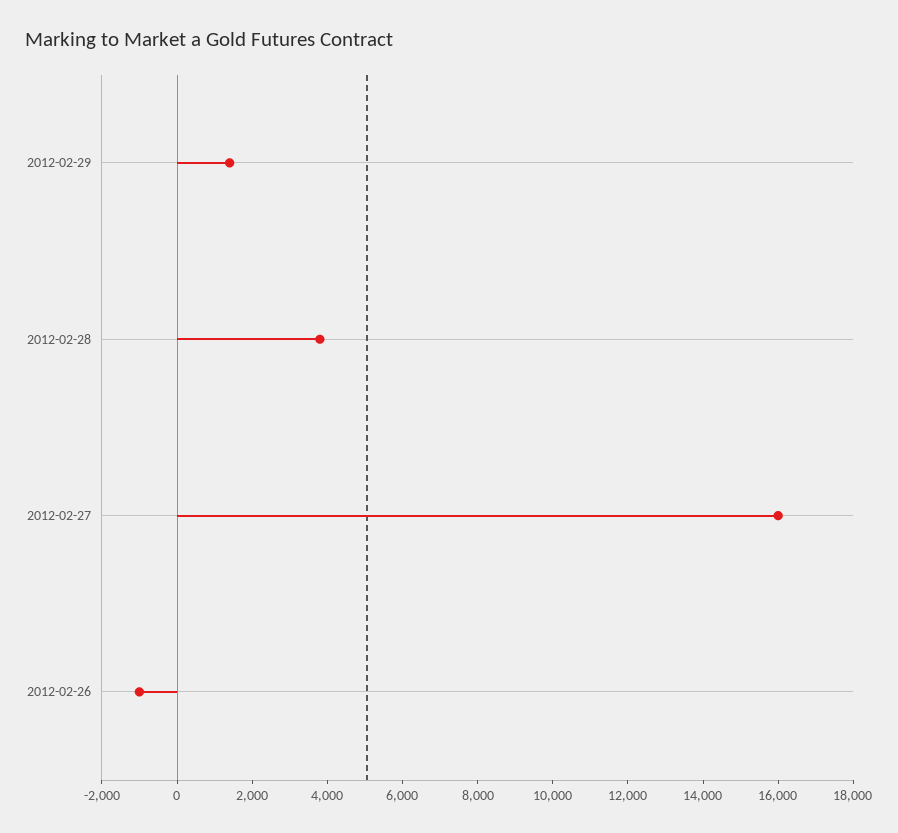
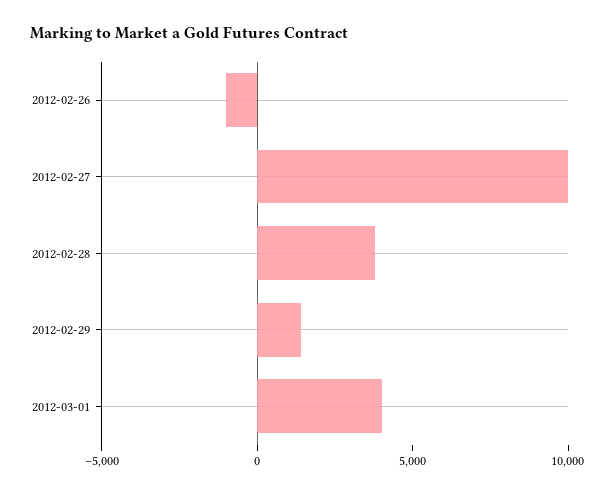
2012-02-27: 16000 -> 10000
2012-03-01: none -> 4000

